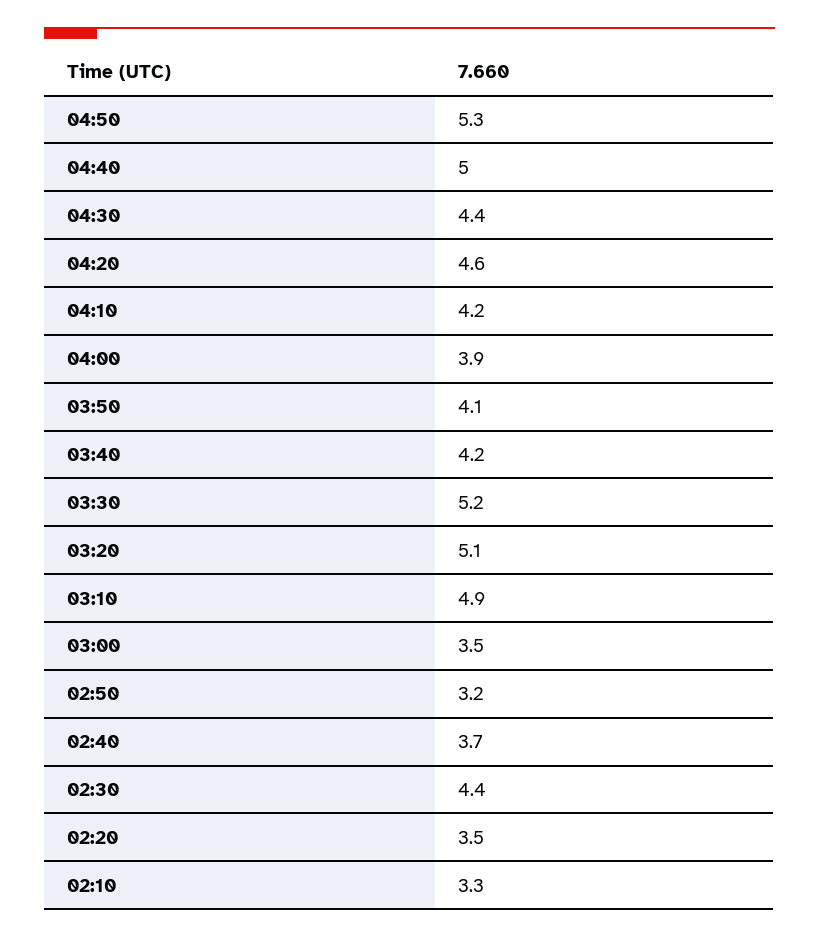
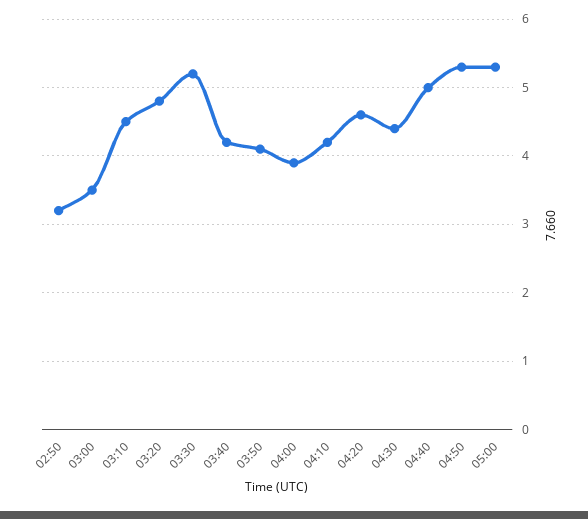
03:20: 5.1 -> 4.8
03:10: 4.9 -> 4.5
02:40: 3.7 -> none
02:30: 4.4 -> none
02:20: 3.5 -> none
02:10: 3.3 -> none
05:00: none -> 5.3

